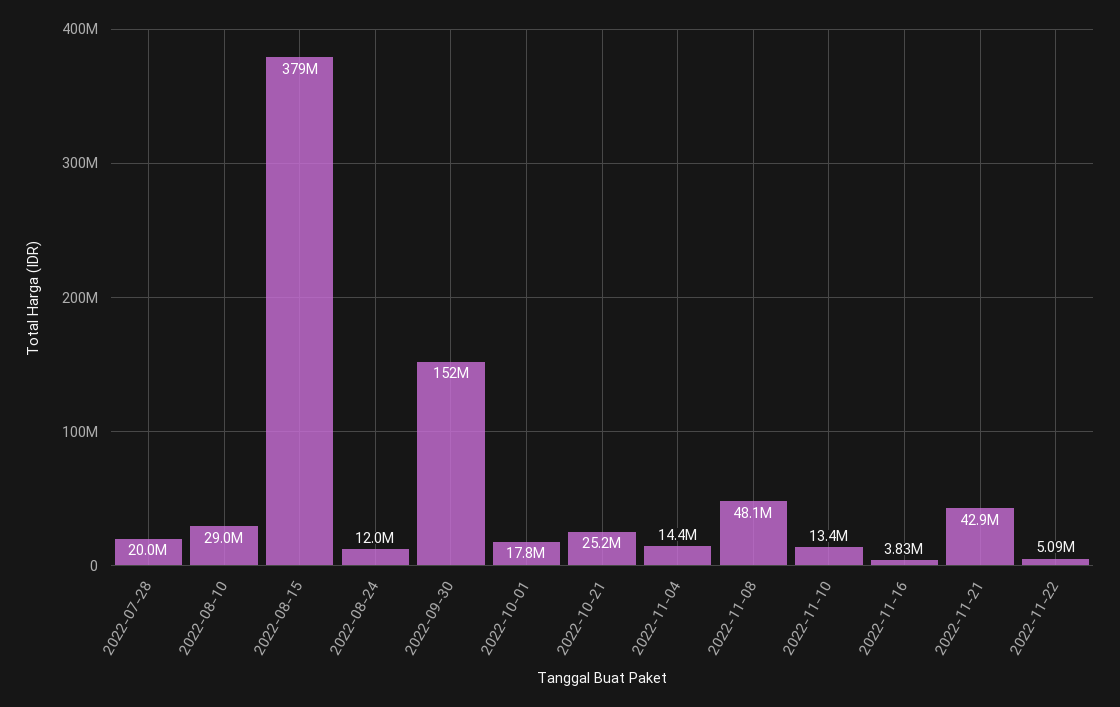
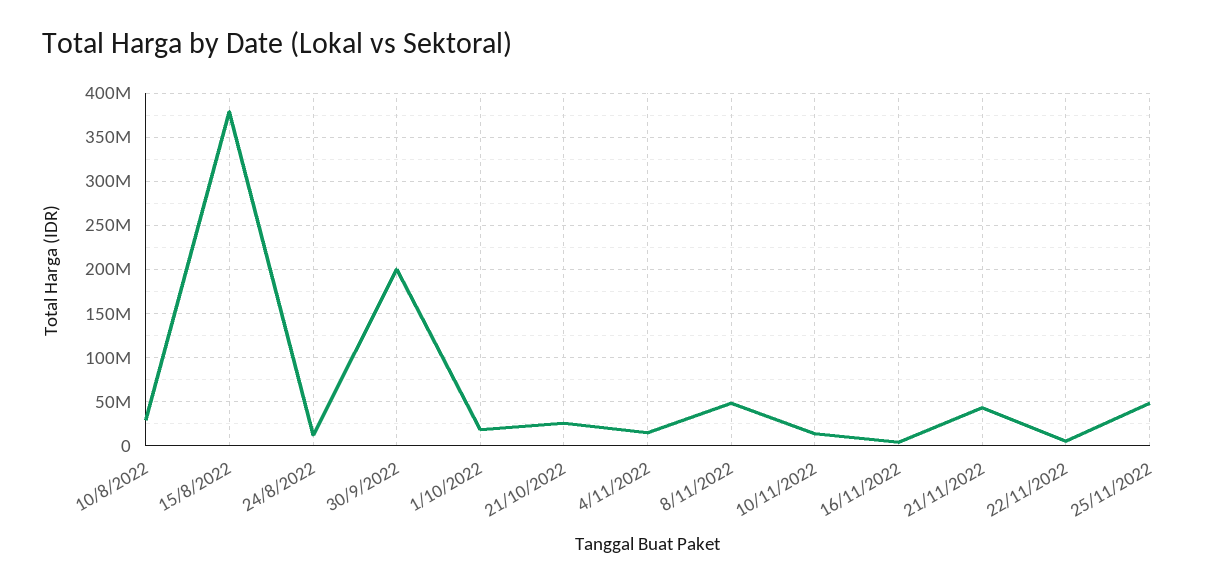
2022-07-28: 20000000 -> none
2022-09-30: 152000000 -> 200000000
25/11/2022: none -> 50000000

